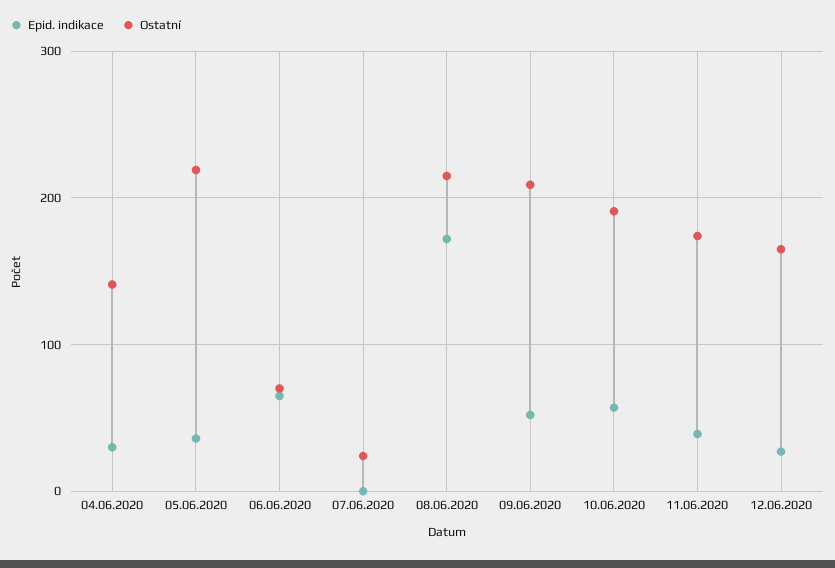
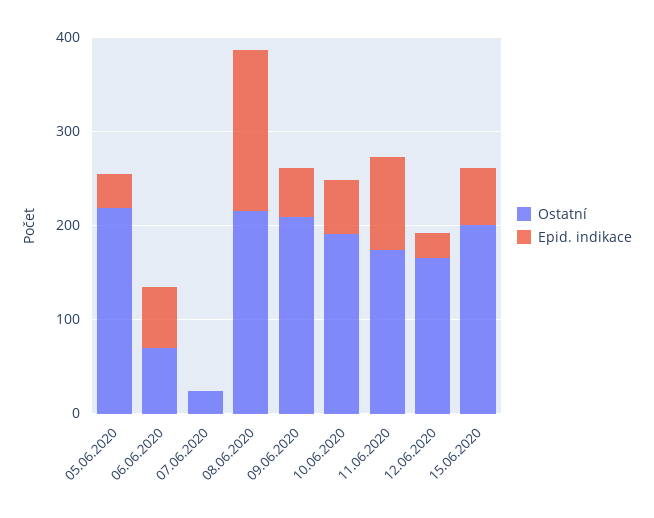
Epid. indikace, 04.06.2020: 30 -> none
Ostatní, 04.06.2020: 140 -> none
Epid. indikace, 11.06.2020: 40 -> 100
Ostatní, 15.06.2020: none -> 200
Epid. indikace, 15.06.2020: none -> 60

